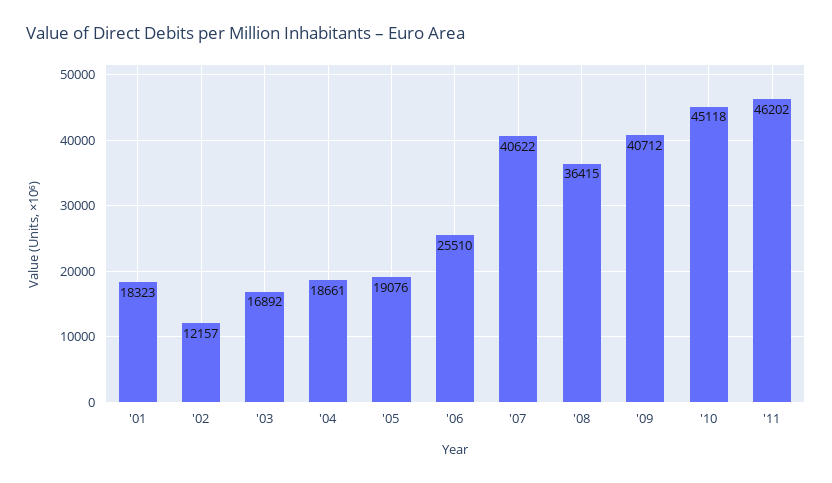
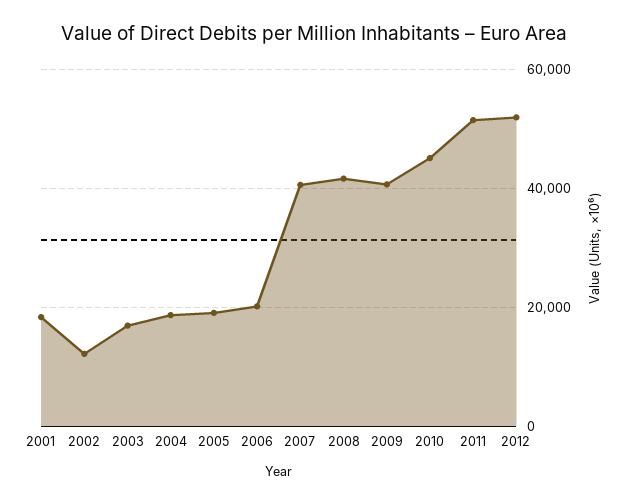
'06: 25510 -> 20000
'08: 36415 -> 42000
'11: 46202 -> 52000
2012: none -> 52000

